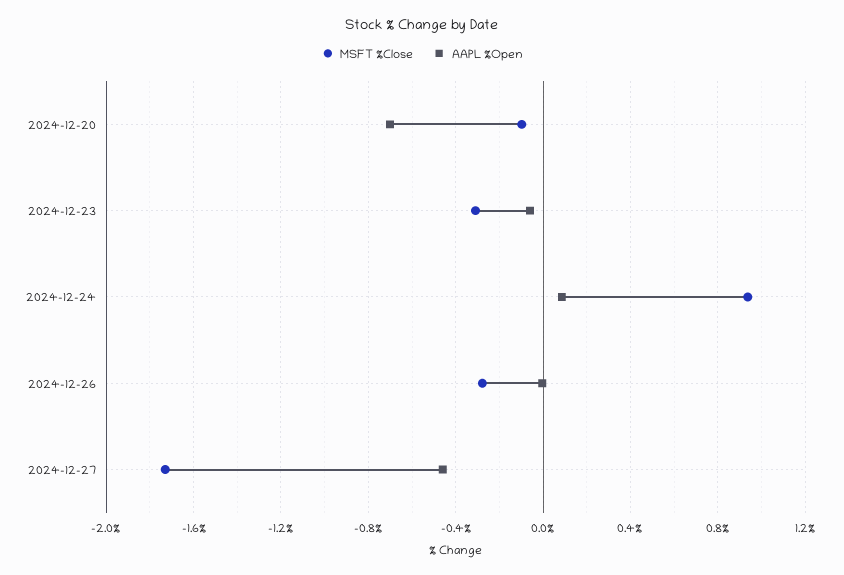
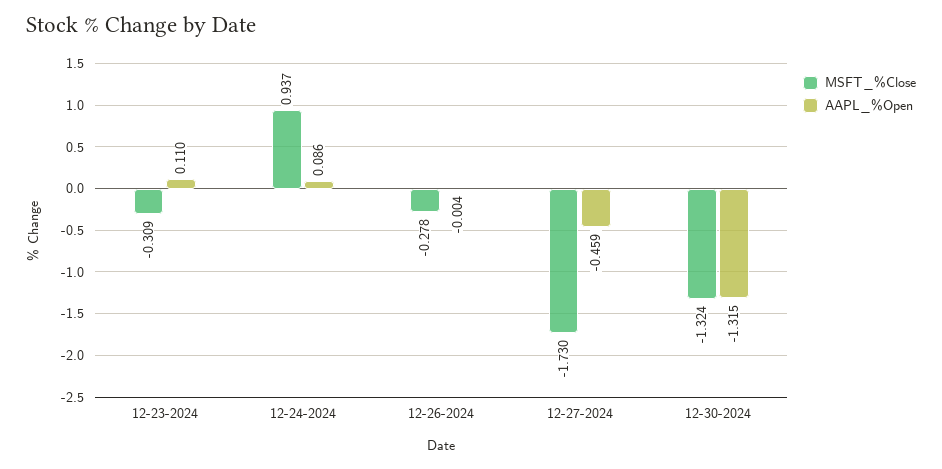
MSFT %Close, 2024-12-20: -0.1 -> none
AAPL %Open, 2024-12-20: -0.7 -> none
AAPL %Open, 2024-12-23: -0.05 -> 0.11
MSFT %Close, 12-30-2024: none -> -1.324
AAPL %Open, 12-30-2024: none -> -1.315

